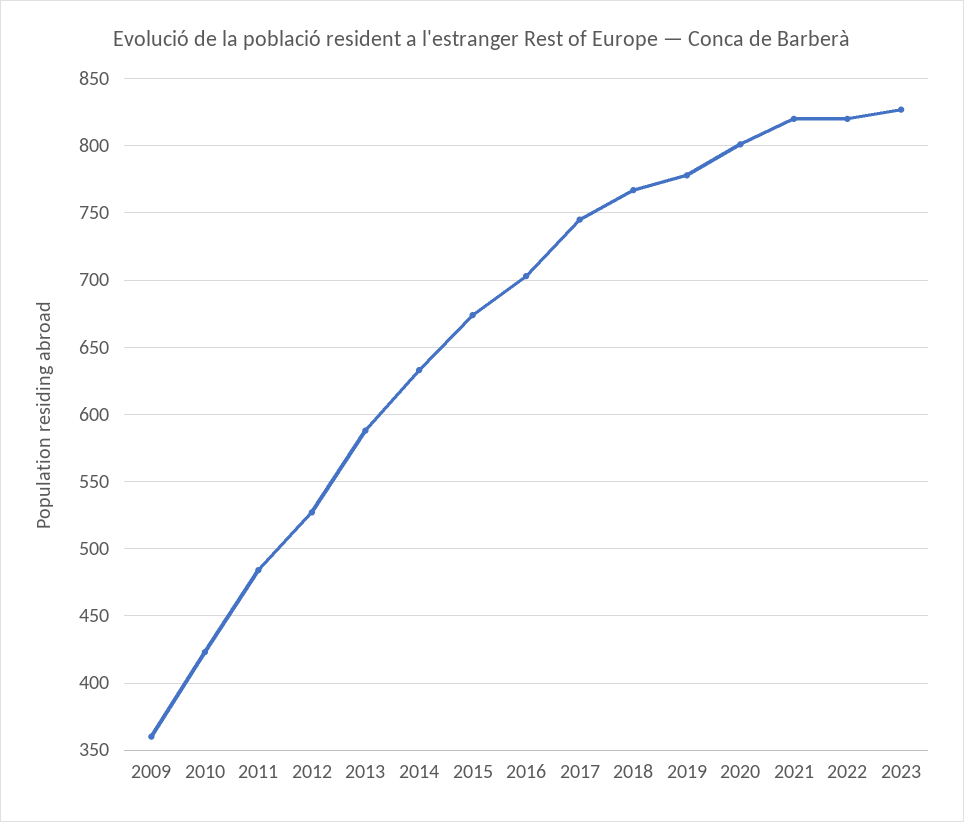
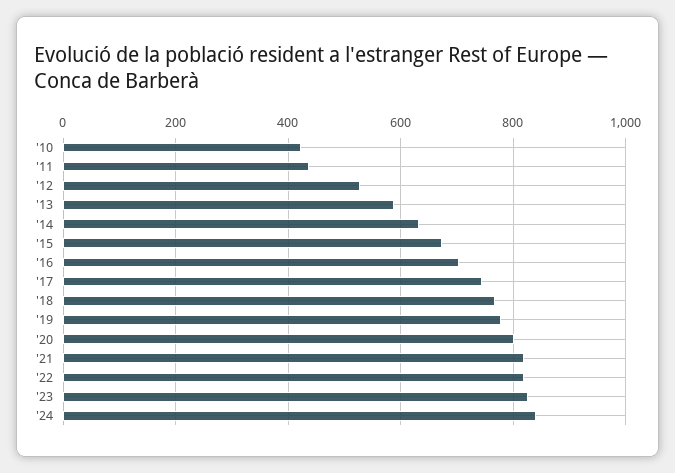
2009: 360 -> none
2011: 485 -> 440
'24: none -> 840

